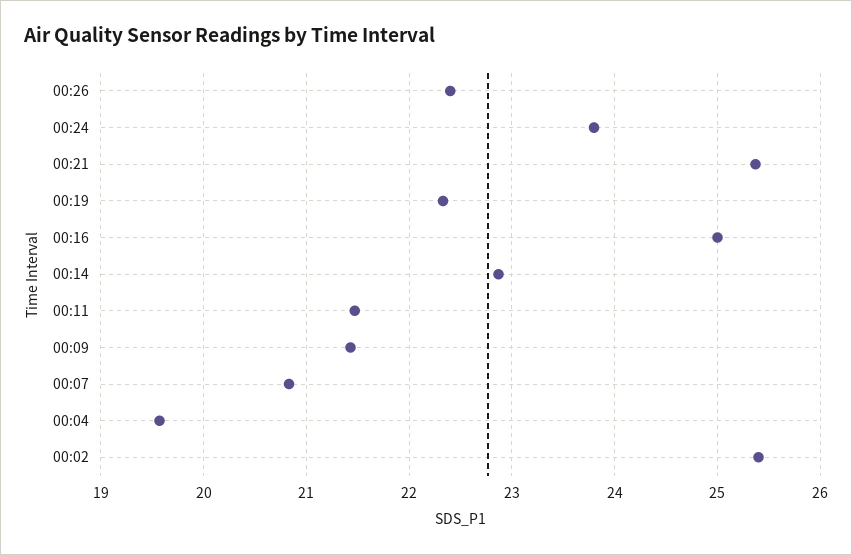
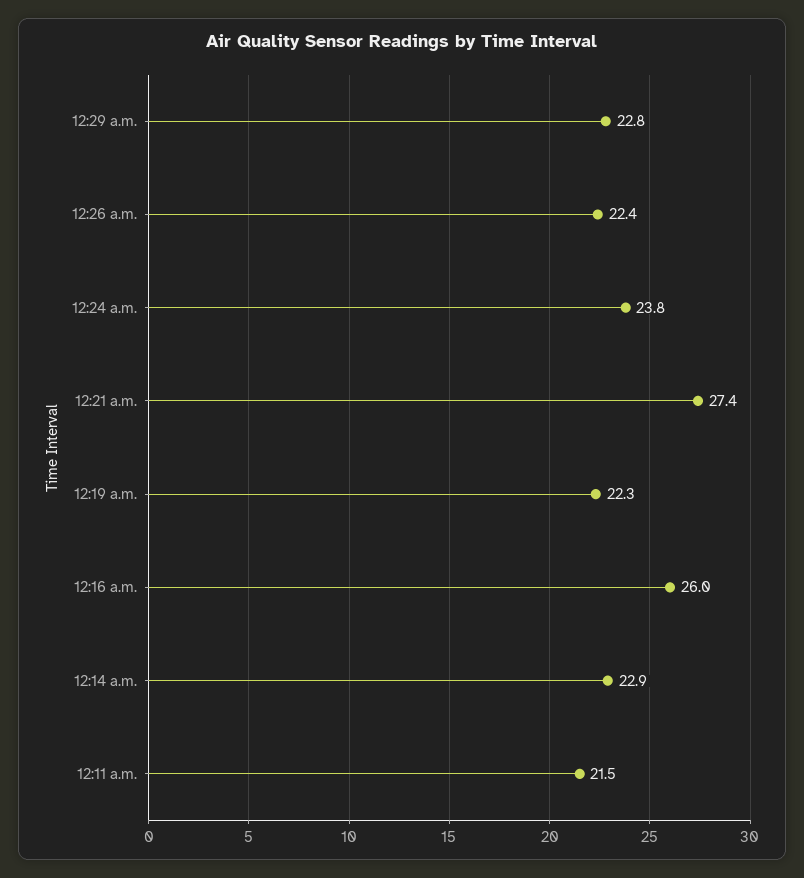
00:21: 25.4 -> 27.4
00:16: 25 -> 26
00:09: 21.4 -> none
00:07: 20.8 -> none
00:04: 19.6 -> none
00:02: 25.4 -> none
12:29 a.m.: none -> 22.8

